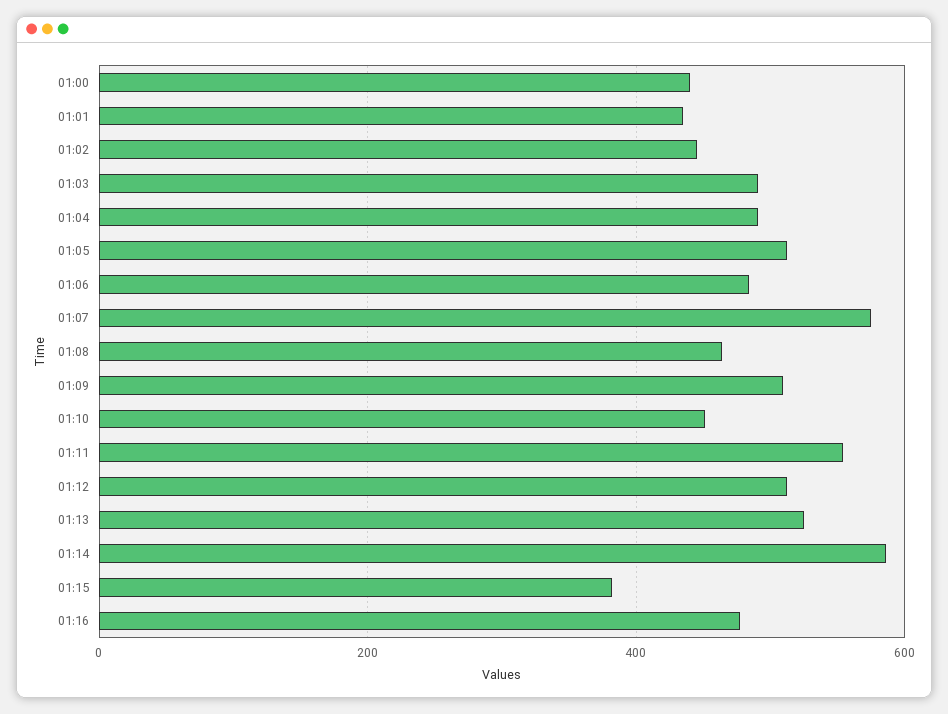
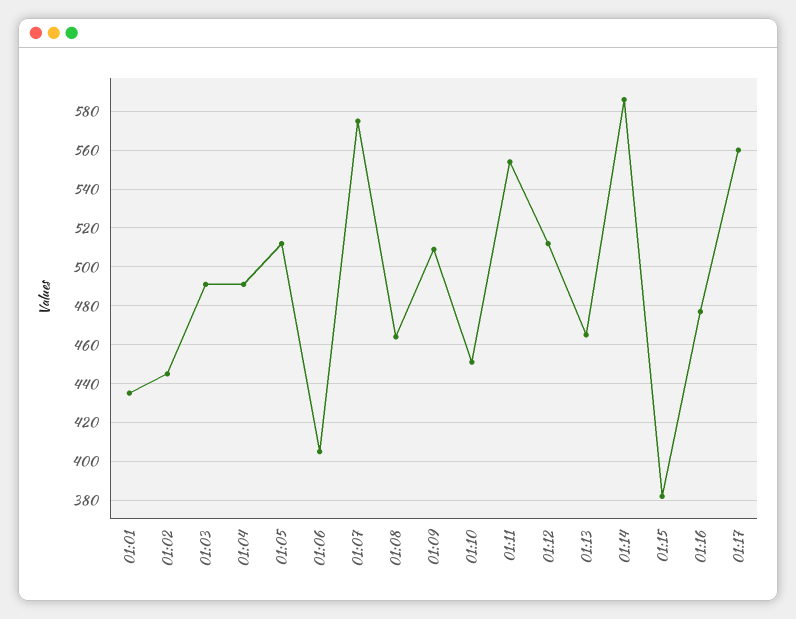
01:00: 440 -> none
01:06: 480 -> 405
01:13: 520 -> 465
01:17: none -> 560

